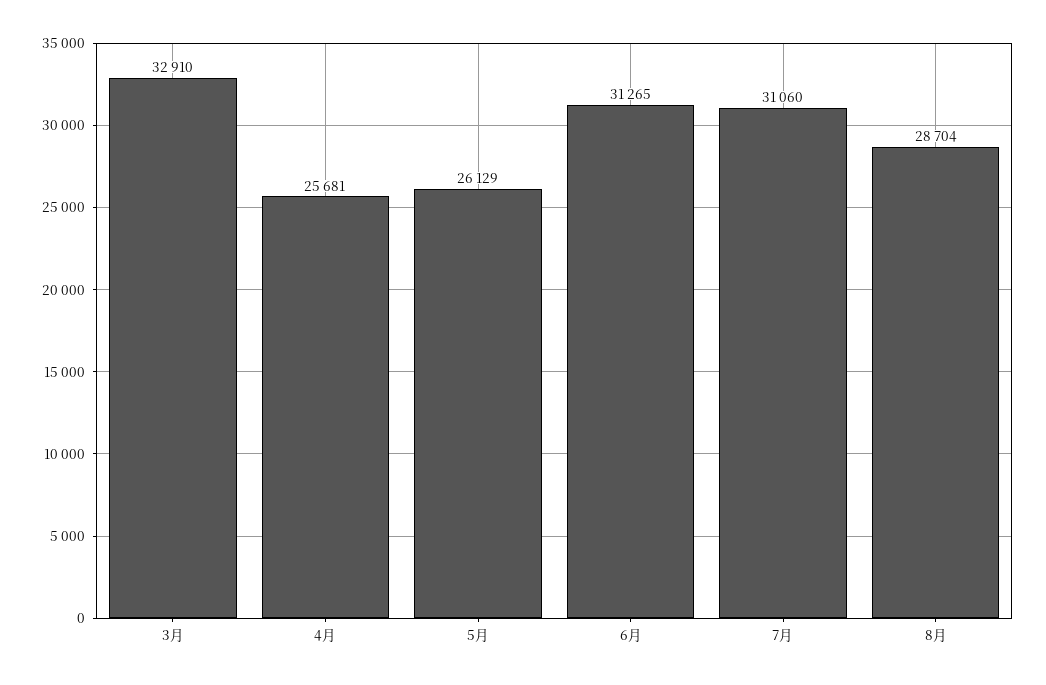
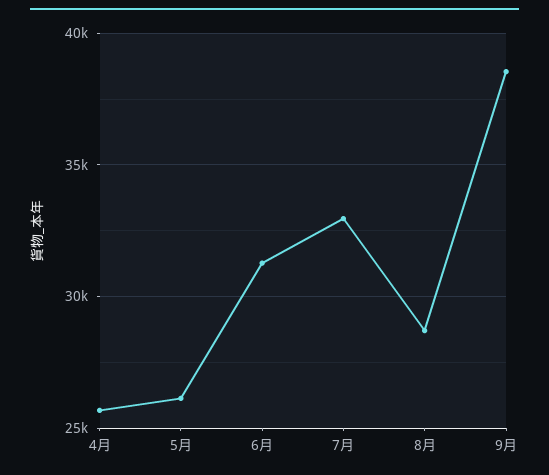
3月: 32910 -> none
7月: 31060 -> 33000
9月: none -> 38500

